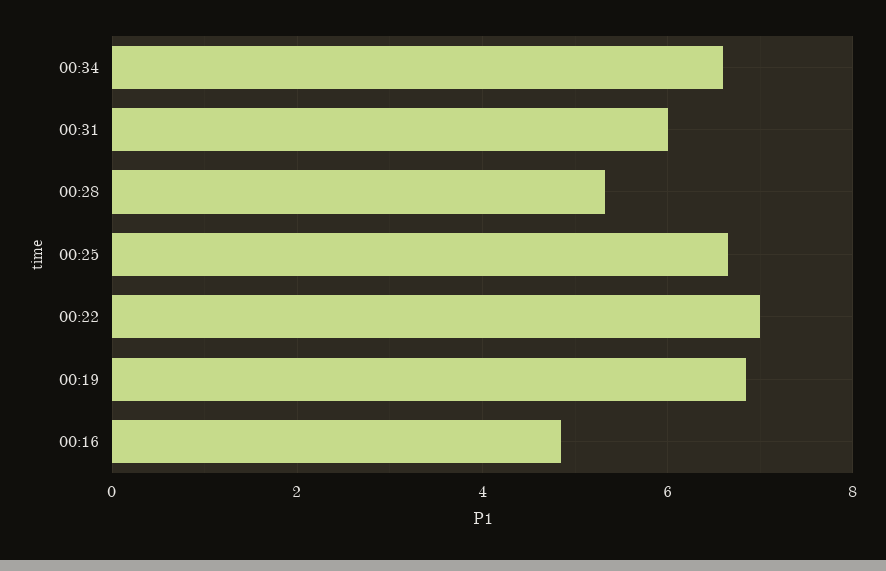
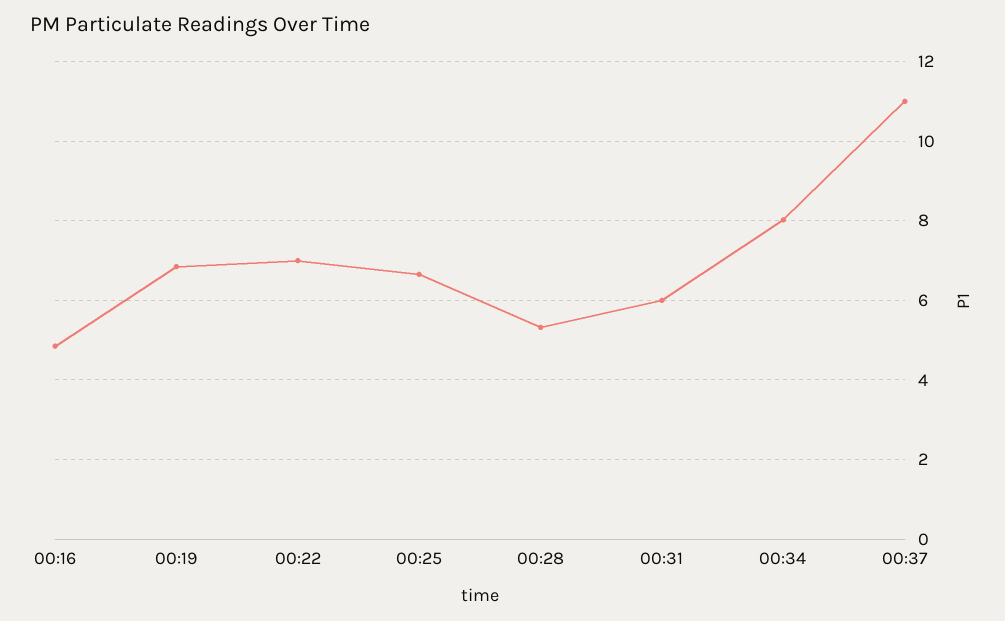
00:34: 6.6 -> 8
00:37: none -> 11

